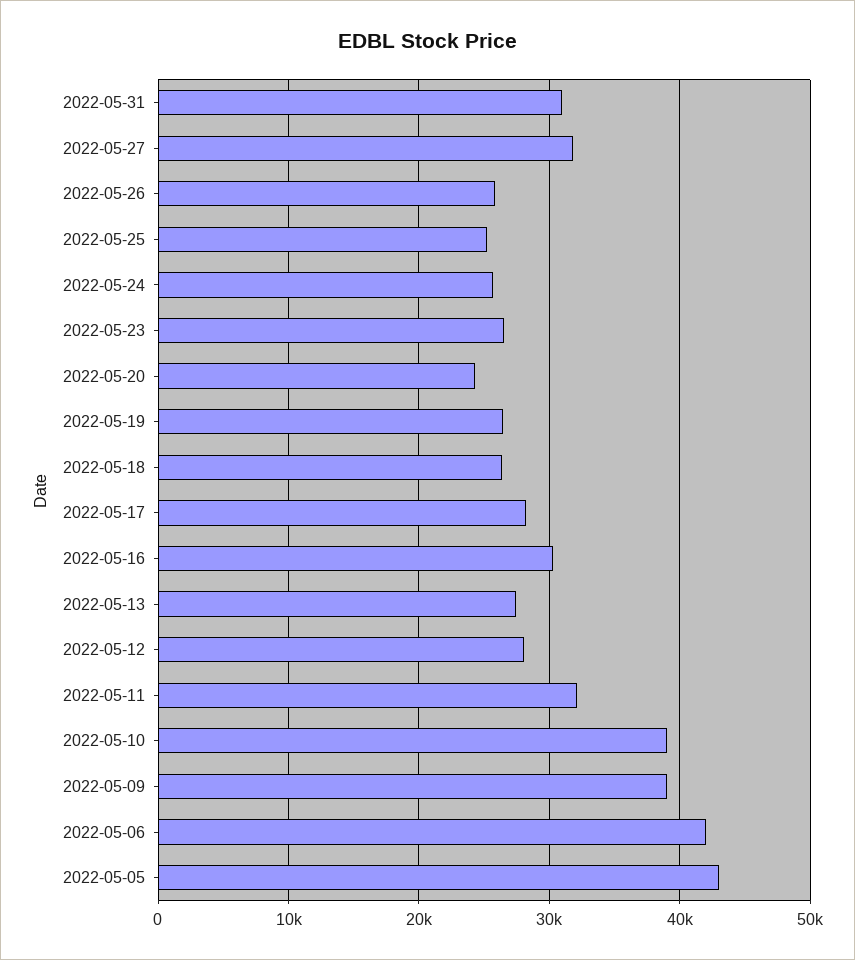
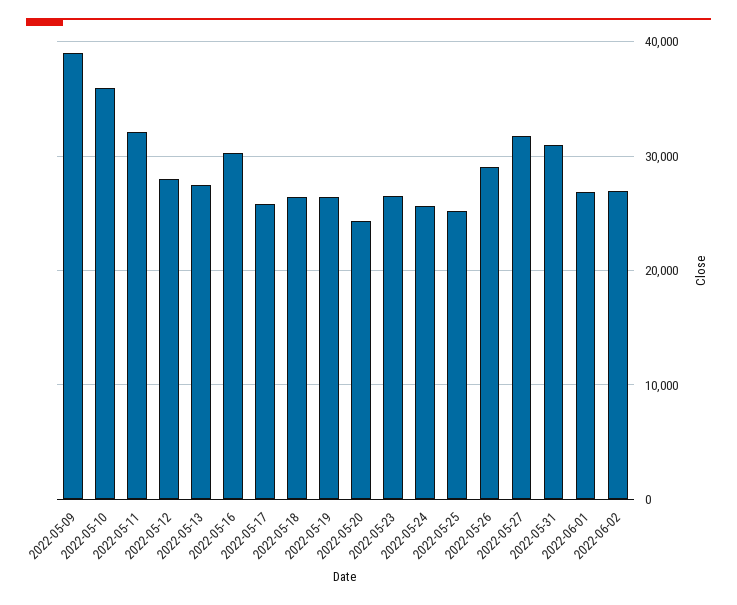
2022-05-26: 26000 -> 29000
2022-05-17: 28000 -> 26000
2022-05-10: 39000 -> 36000
2022-05-06: 42000 -> none
2022-05-05: 43000 -> none
2022-06-01: none -> 27000
2022-06-02: none -> 27000

